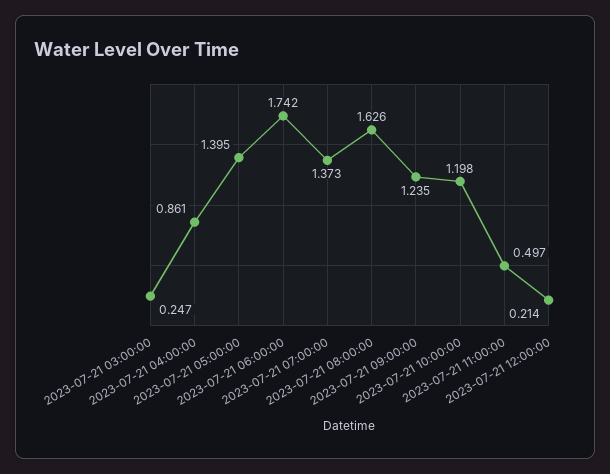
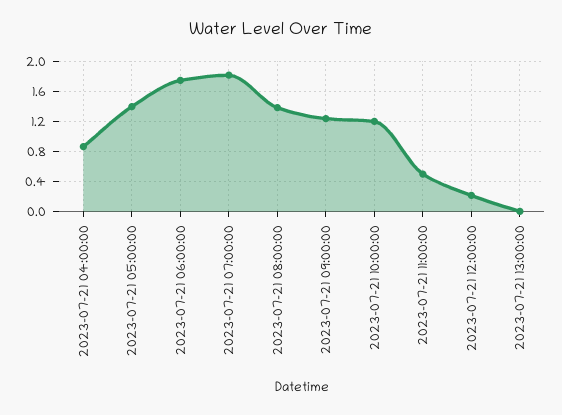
2023-07-21 03:00:00: 0.247 -> none
2023-07-21 07:00:00: 1.373 -> 1.8
2023-07-21 08:00:00: 1.626 -> 1.4
2023-07-21 13:00:00: none -> 0

